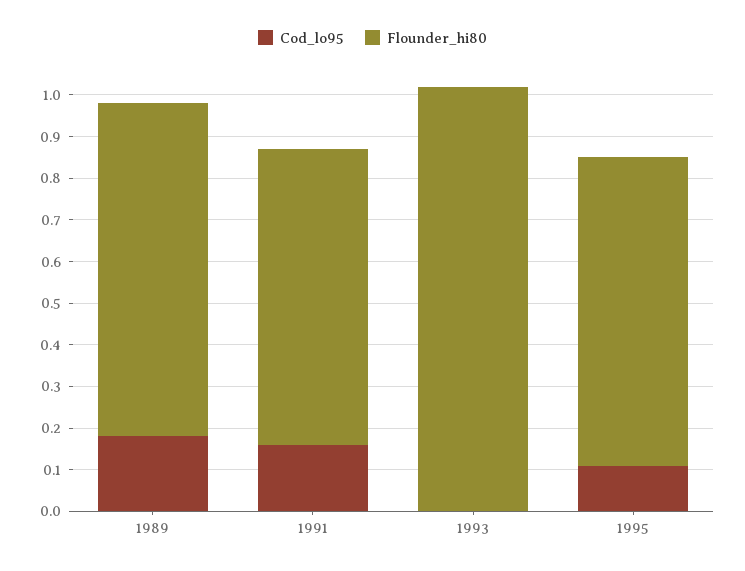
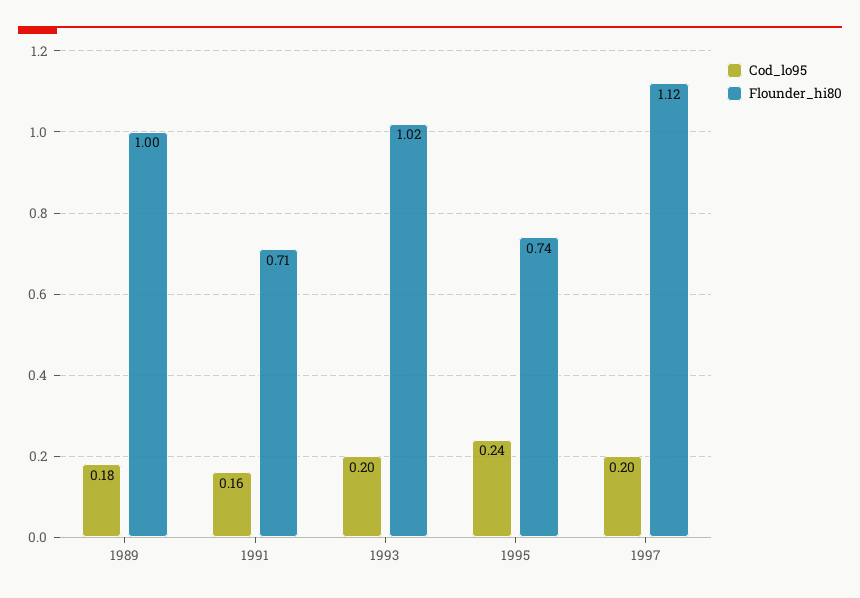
Flounder_hi80, 1989: 0.8 -> 1
Cod_lo95, 1993: 0 -> 0.2
Cod_lo95, 1995: 0.1 -> 0.24
Cod_lo95, 1997: none -> 0.2
Flounder_hi80, 1997: none -> 1.12

